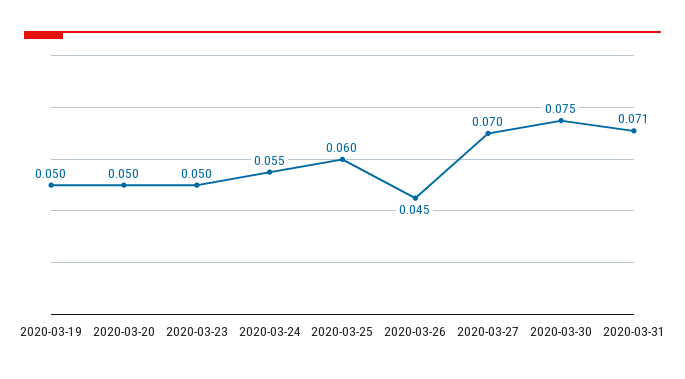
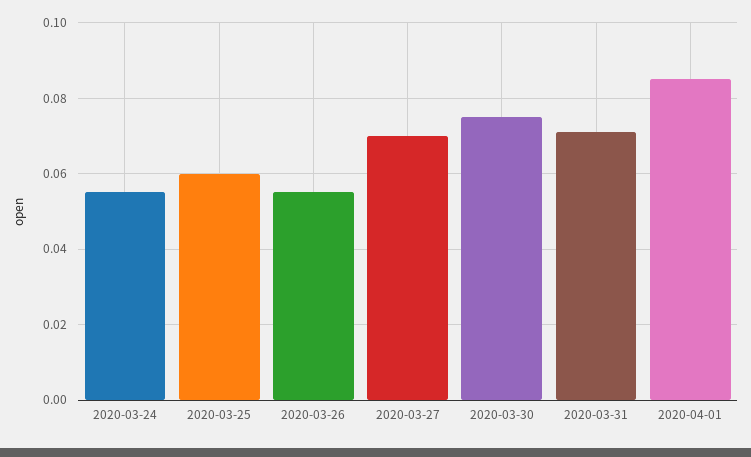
2020-03-19: 0.05 -> none
2020-03-20: 0.05 -> none
2020-03-23: 0.05 -> none
2020-03-26: 0.045 -> 0.055
2020-04-01: none -> 0.085

